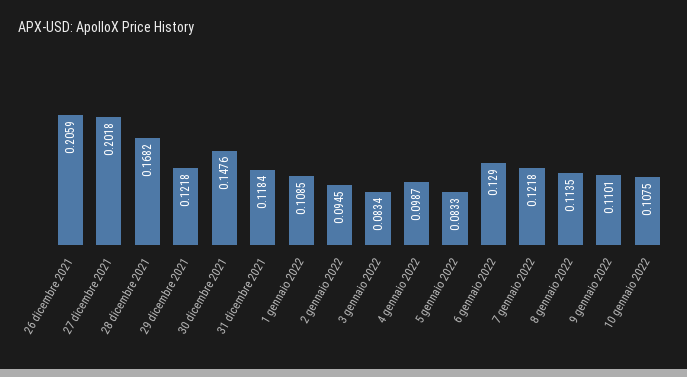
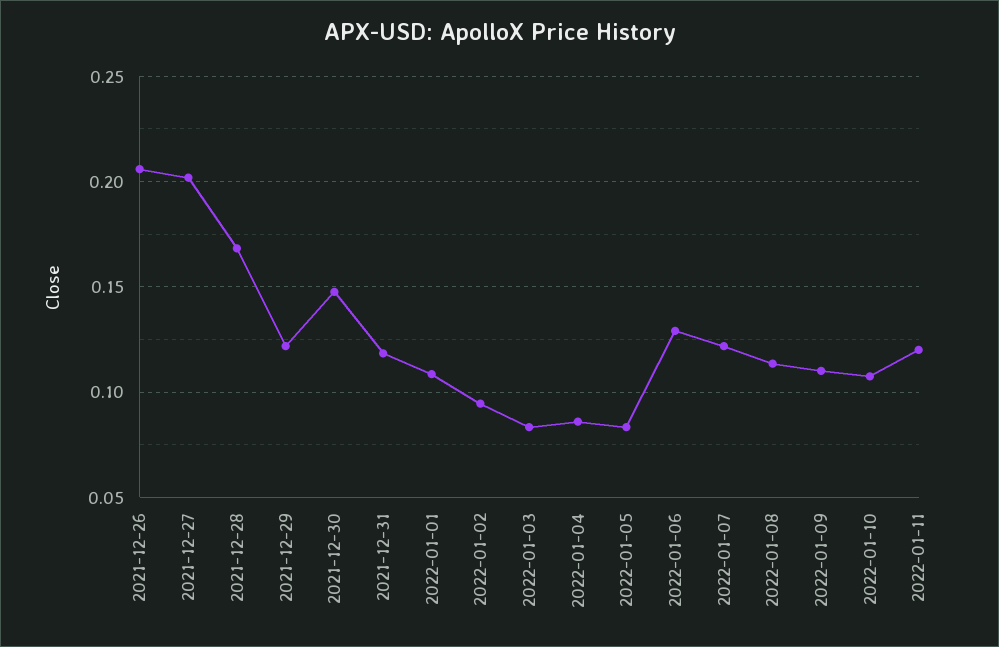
4 gennaio 2022: 0.0987 -> 0.085
2022-01-11: none -> 0.12

